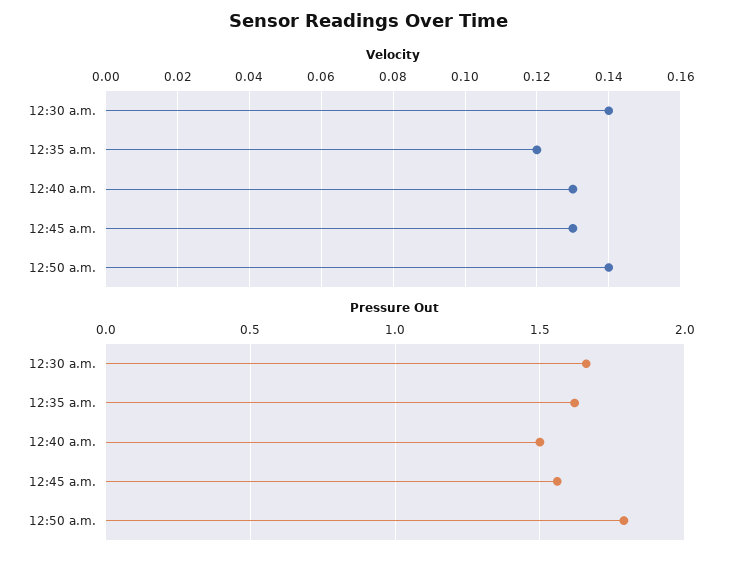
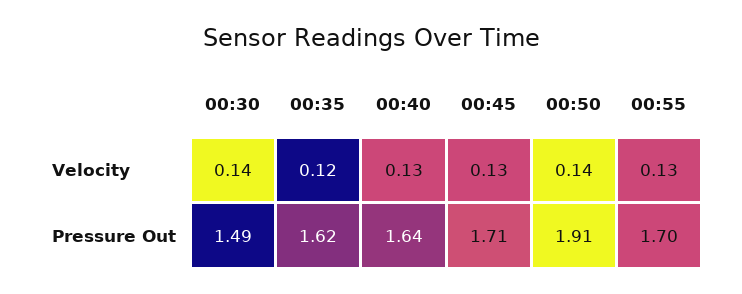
Pressure Out, 12:30 a.m.: 1.65 -> 1.49
Pressure Out, 12:40 a.m.: 1.5 -> 1.64
Pressure Out, 12:45 a.m.: 1.55 -> 1.71
Pressure Out, 12:50 a.m.: 1.8 -> 1.91
Velocity, 00:55: none -> 0.13
Pressure Out, 00:55: none -> 1.7

